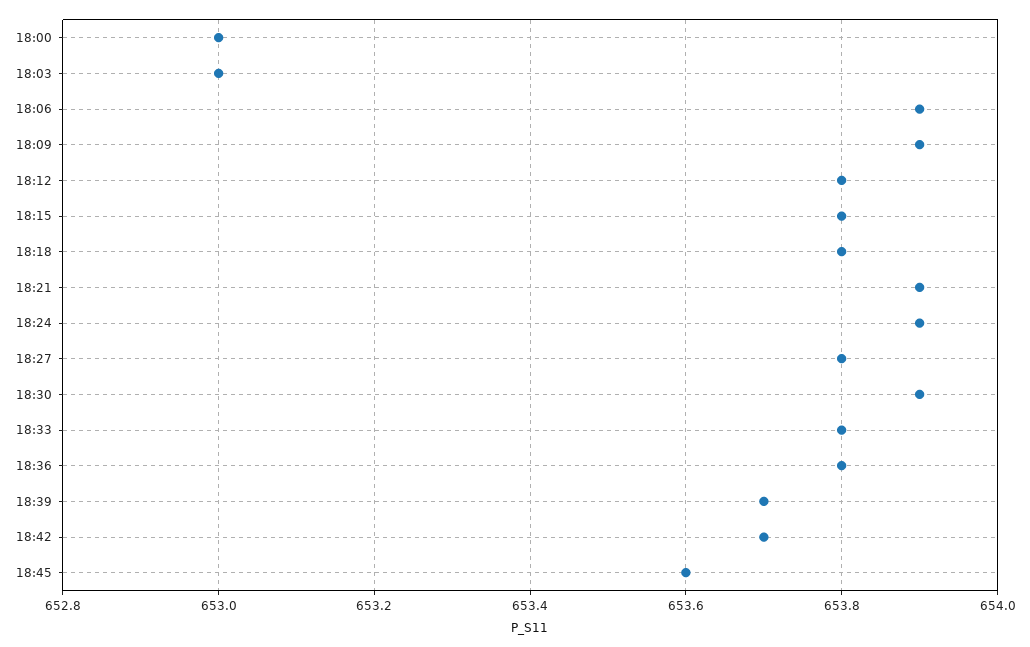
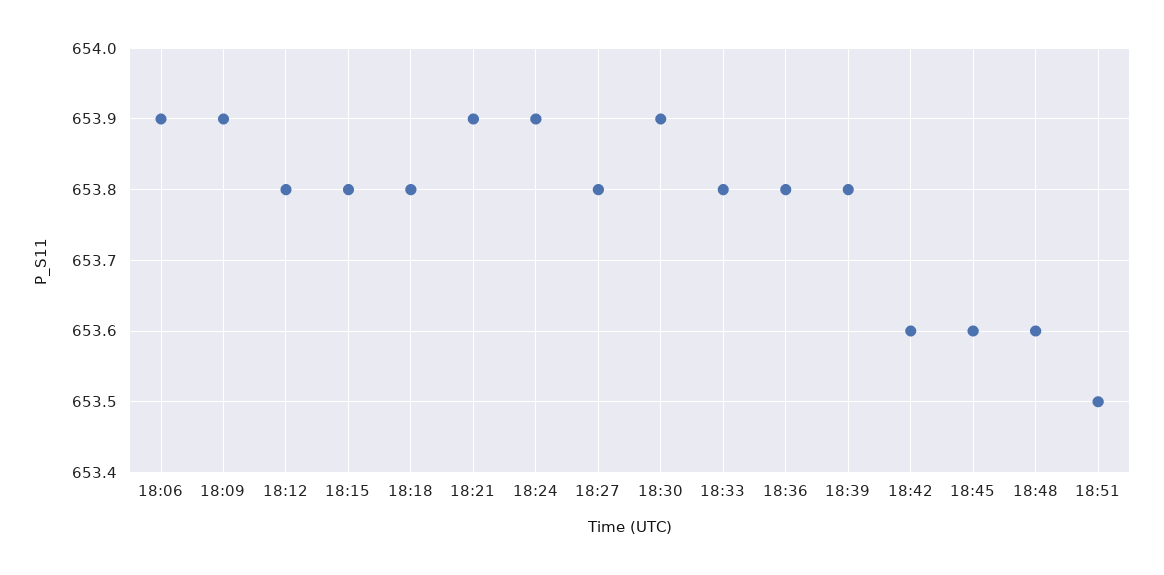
18:00: 653 -> none
18:03: 653 -> none
18:39: 653.7 -> 653.8
18:42: 653.7 -> 653.6
18:48: none -> 653.6
18:51: none -> 653.5

